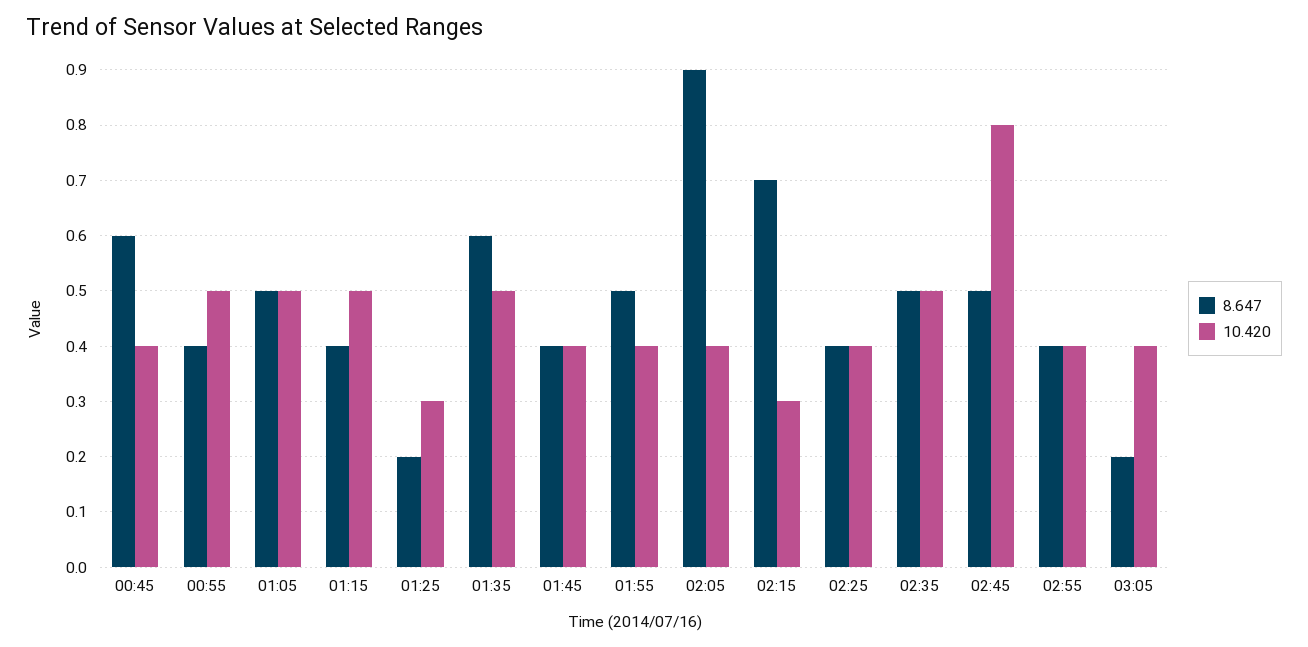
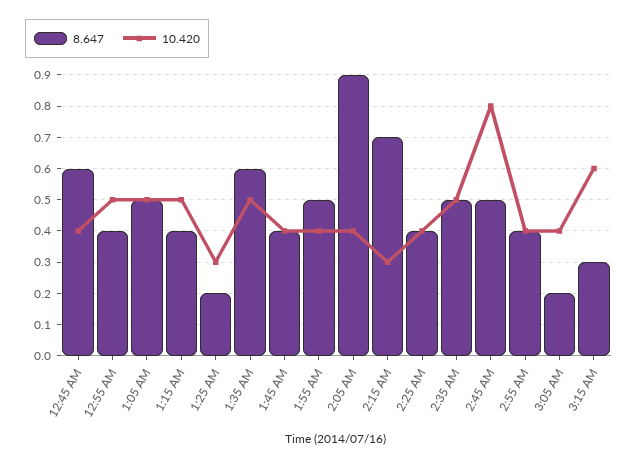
8.647, 3:15 AM: none -> 0.3
10.420, 3:15 AM: none -> 0.6

